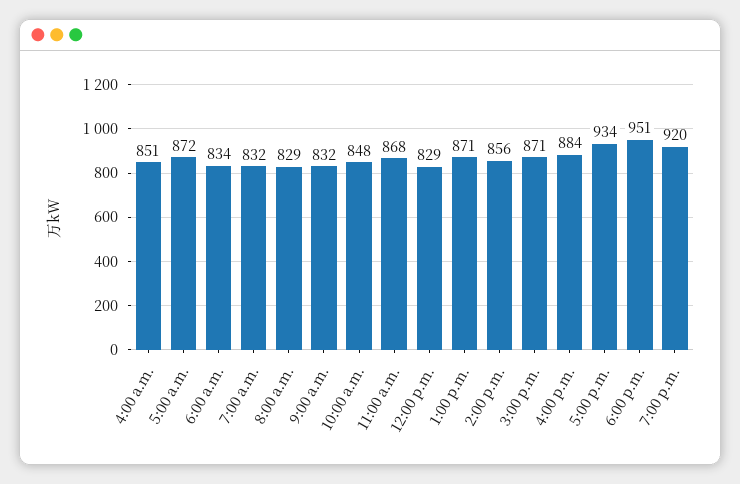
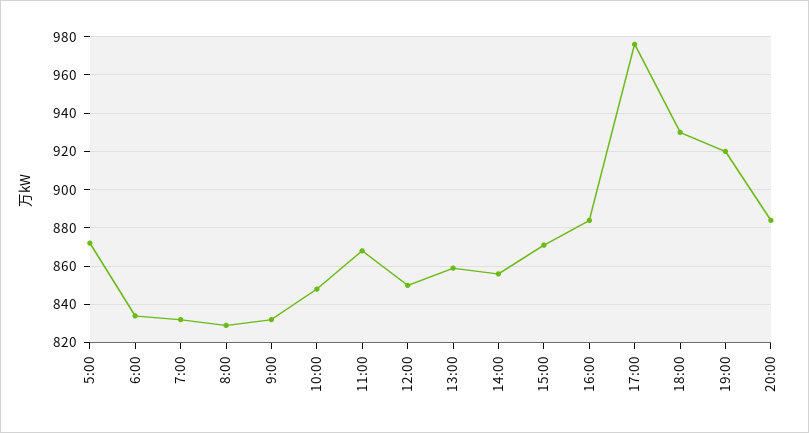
4:00 a.m.: 851 -> none
12:00 p.m.: 829 -> 850
1:00 p.m.: 871 -> 860
5:00 p.m.: 934 -> 975
6:00 p.m.: 951 -> 930
20:00: none -> 885

